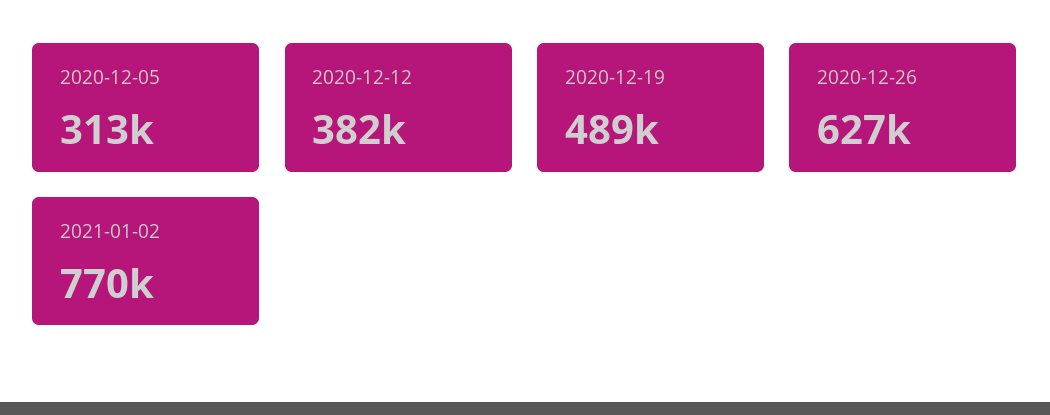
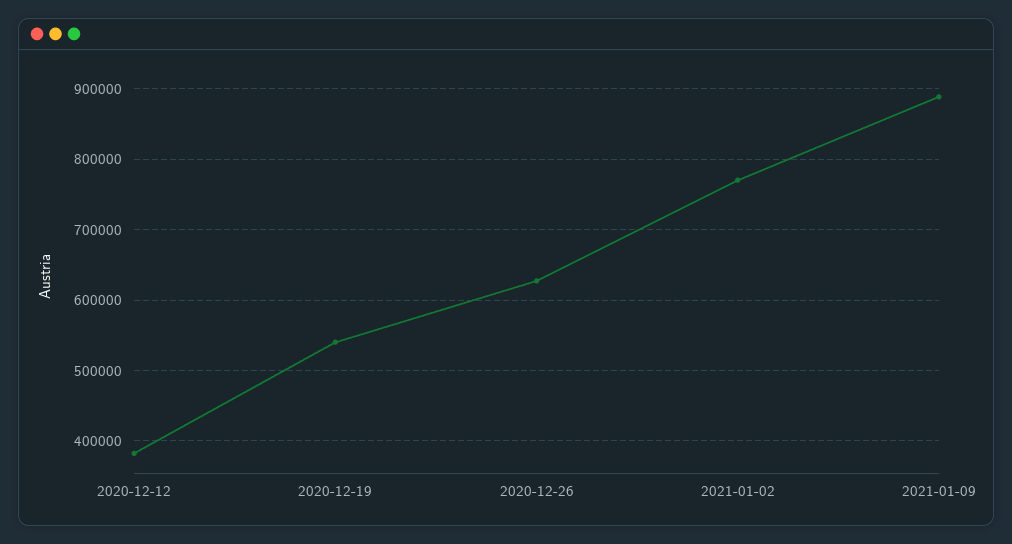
2020-12-05: 313000 -> none
2020-12-19: 489000 -> 540000
2021-01-09: none -> 890000

